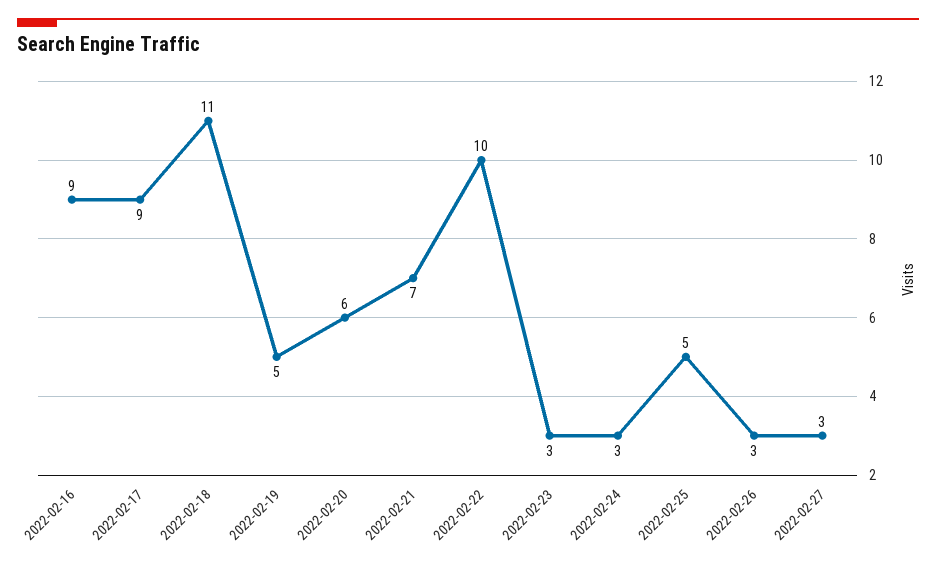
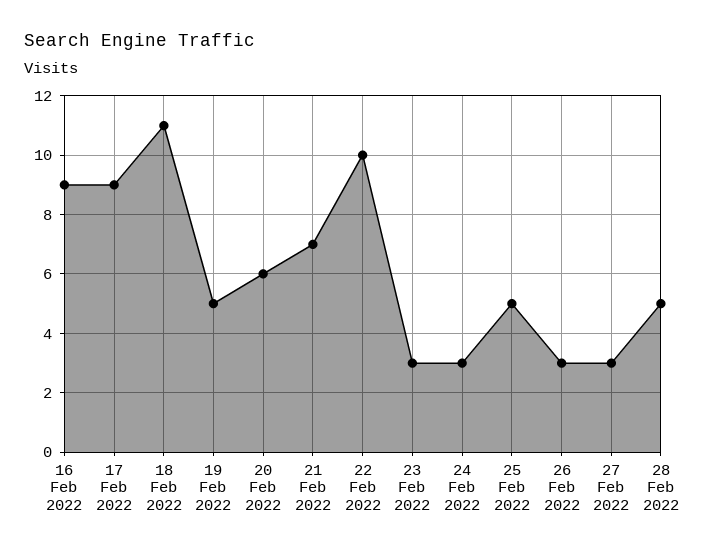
28 Feb 2022: none -> 5

